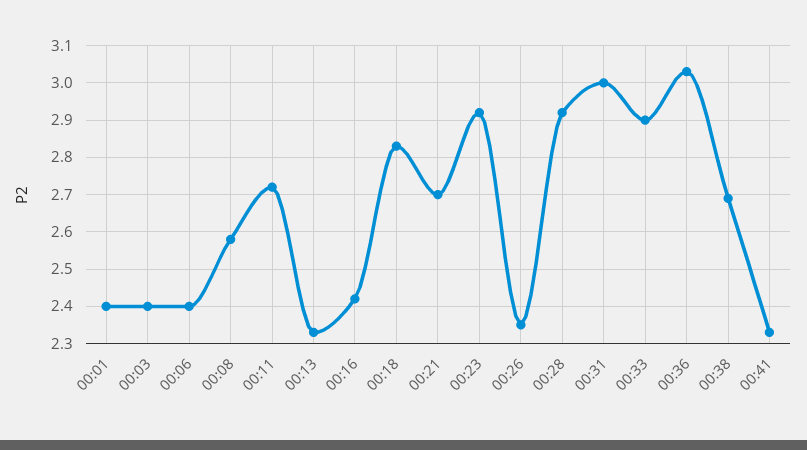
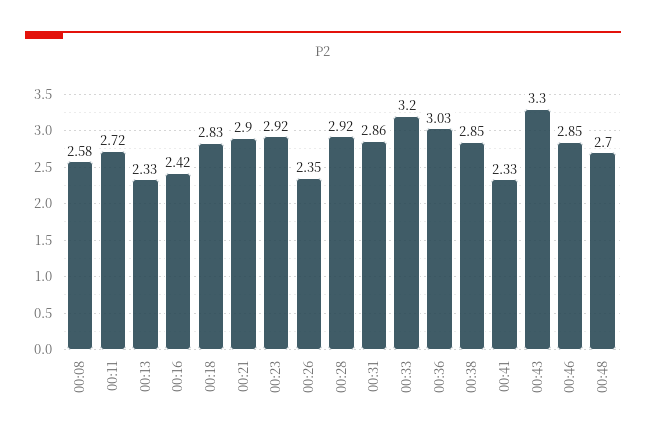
00:01: 2.4 -> none
00:03: 2.4 -> none
00:06: 2.4 -> none
00:21: 2.7 -> 2.9
00:31: 3 -> 2.86
00:33: 2.9 -> 3.2
00:38: 2.7 -> 2.85
00:43: none -> 3.3
00:46: none -> 2.85
00:48: none -> 2.7

